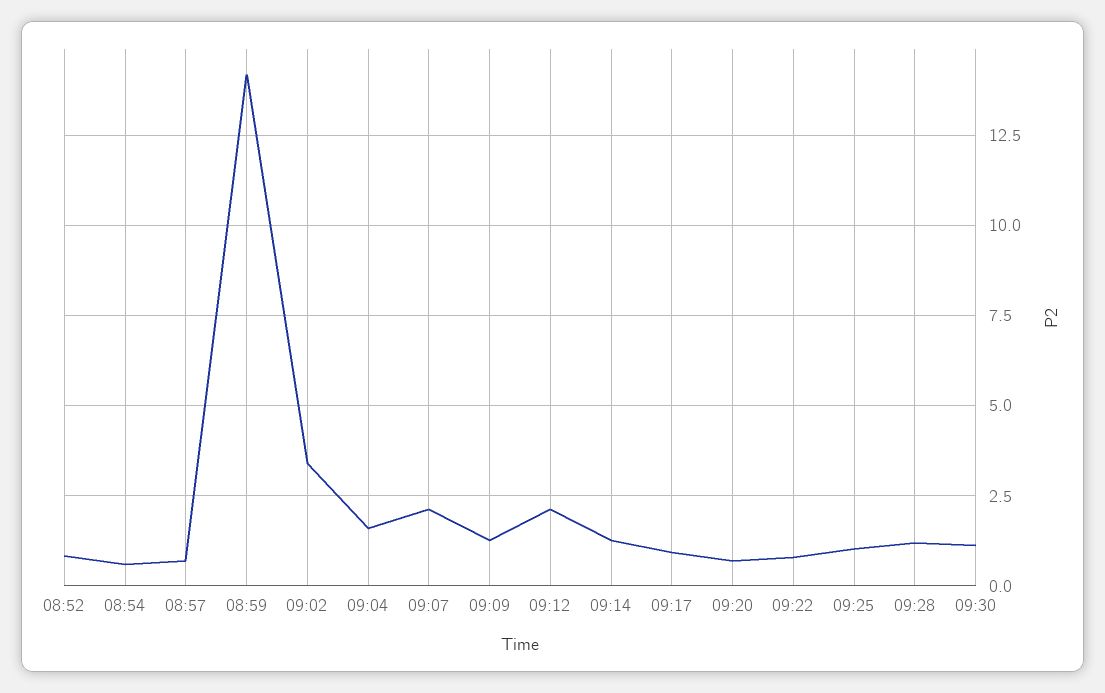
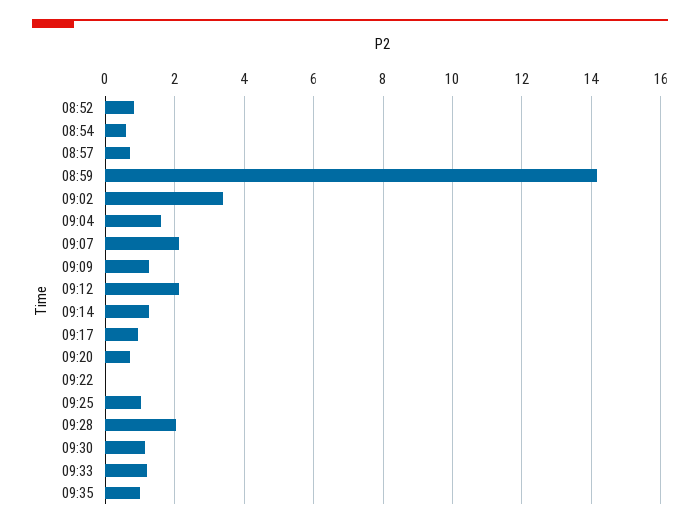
09:22: 0.75 -> 0
09:28: 1.25 -> 2
09:33: none -> 1.2
09:35: none -> 1

